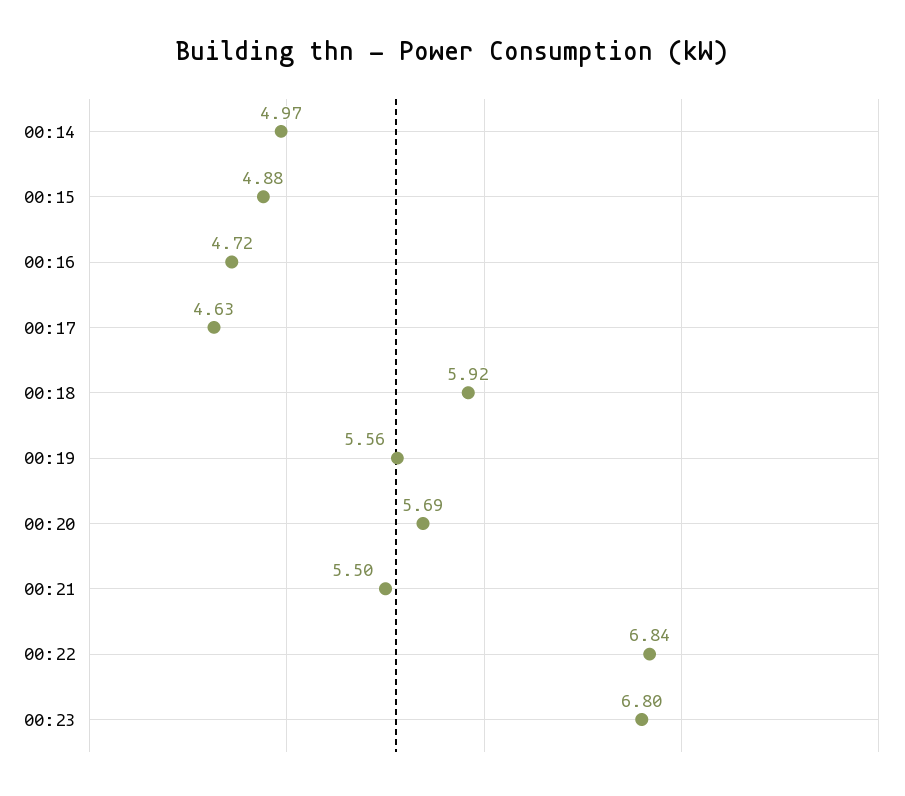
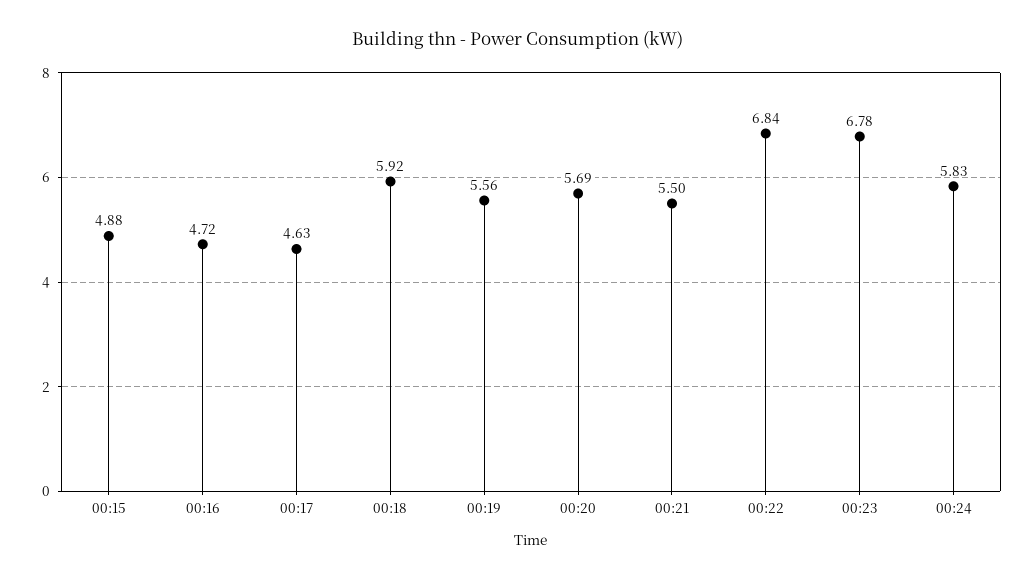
00:14: 4.97 -> none
00:23: 6.8 -> 6.78
00:24: none -> 5.83

